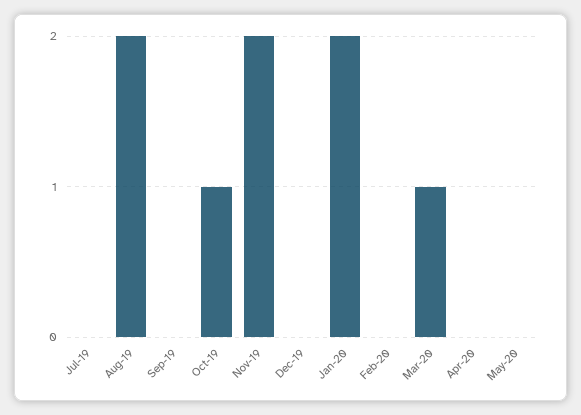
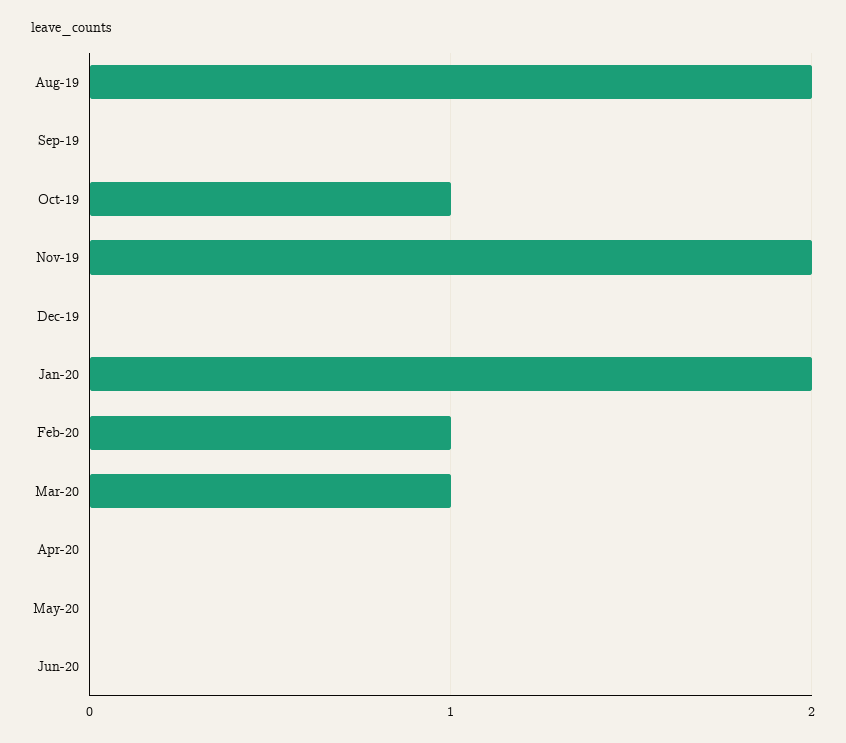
Jul-19: 0 -> none
Feb-20: 0 -> 1
Jun-20: none -> 0

